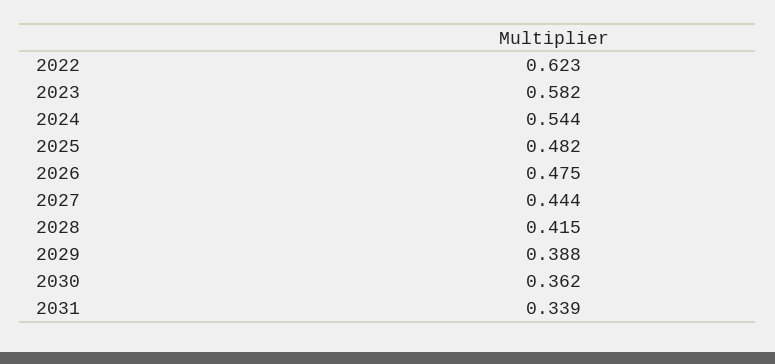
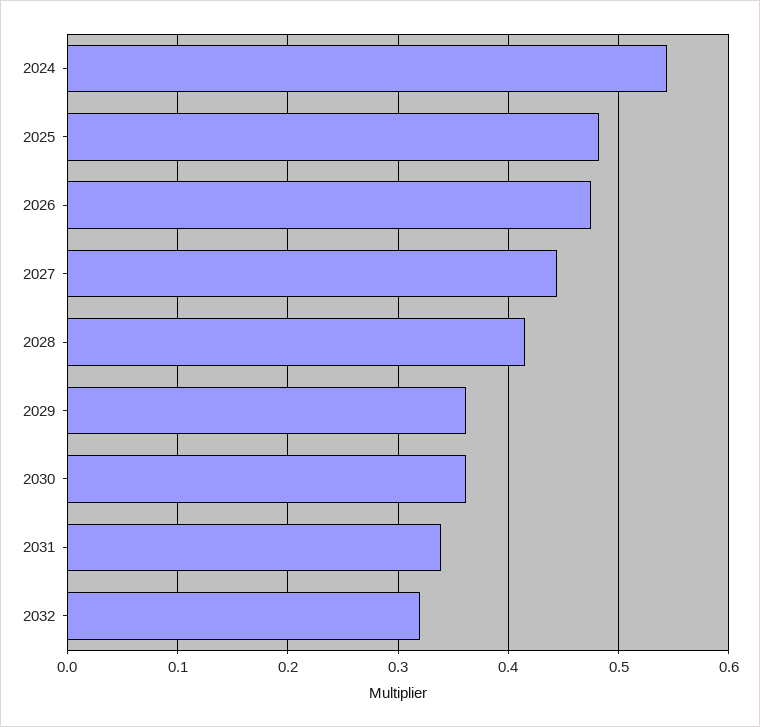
2022: 0.623 -> none
2023: 0.582 -> none
2029: 0.388 -> 0.36
2032: none -> 0.32

